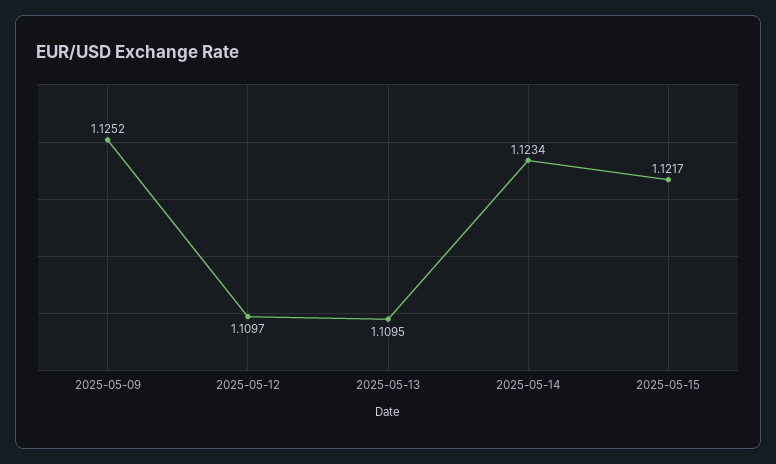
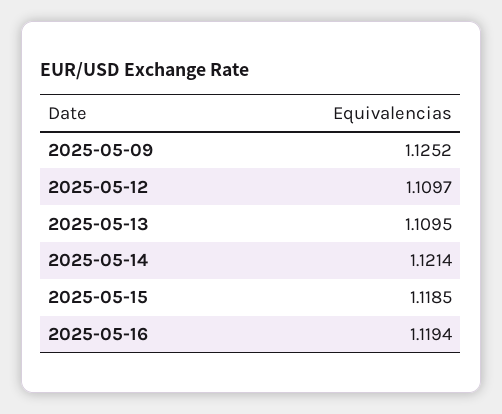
2025-05-14: 1.1234 -> 1.1214
2025-05-15: 1.1217 -> 1.1185
2025-05-16: none -> 1.1194

